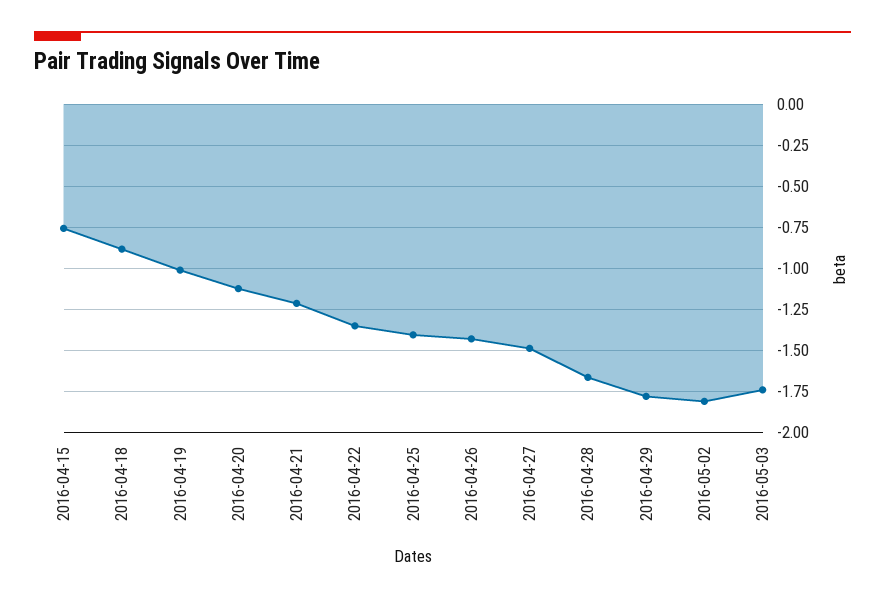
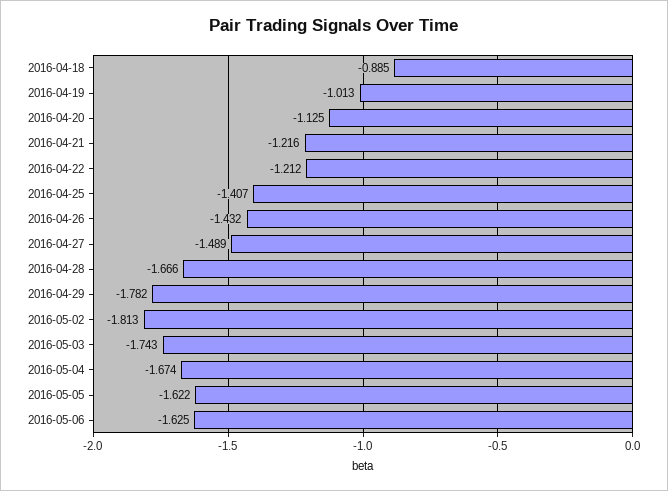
2016-04-15: -0.75 -> none
2016-04-22: -1.35 -> -1.212
2016-05-04: none -> -1.674
2016-05-05: none -> -1.622
2016-05-06: none -> -1.625

